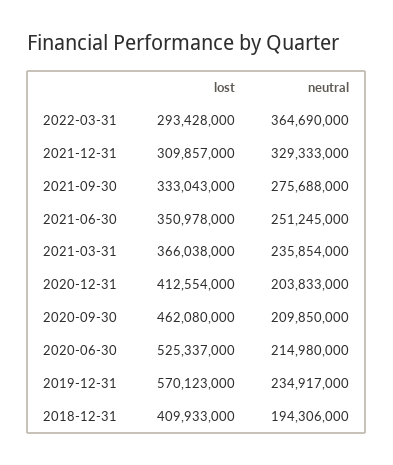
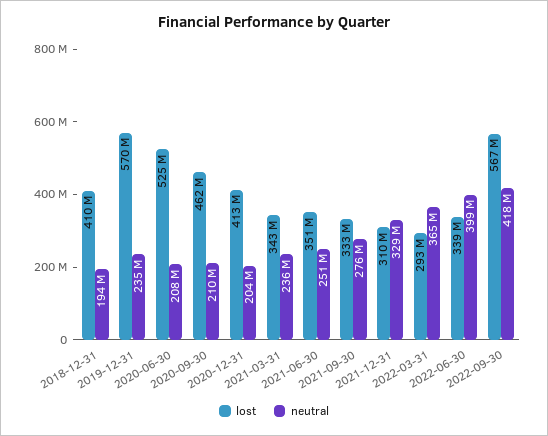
lost, 2021-03-31: 366038000 -> 343000000
neutral, 2020-06-30: 214980000 -> 208000000
lost, 2022-06-30: none -> 339000000
neutral, 2022-06-30: none -> 399000000
lost, 2022-09-30: none -> 567000000
neutral, 2022-09-30: none -> 418000000

